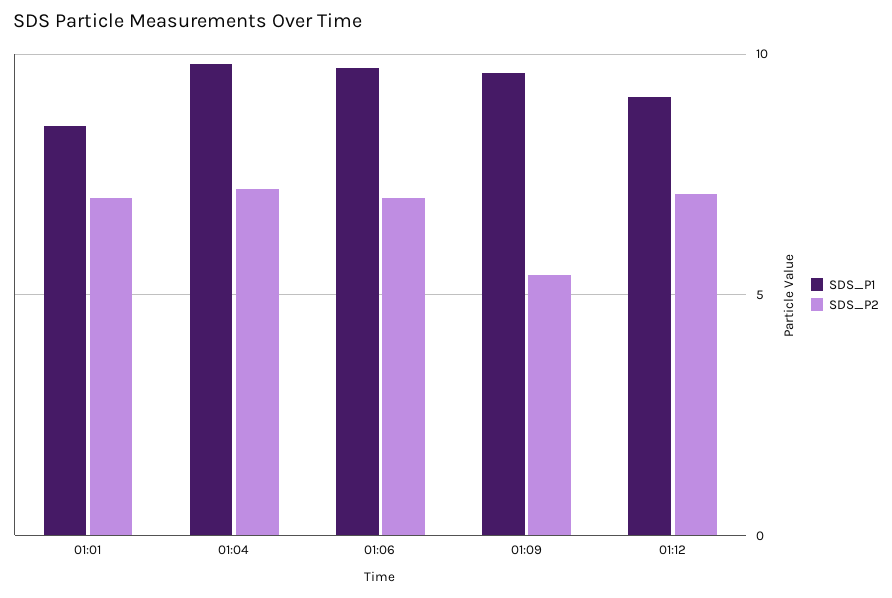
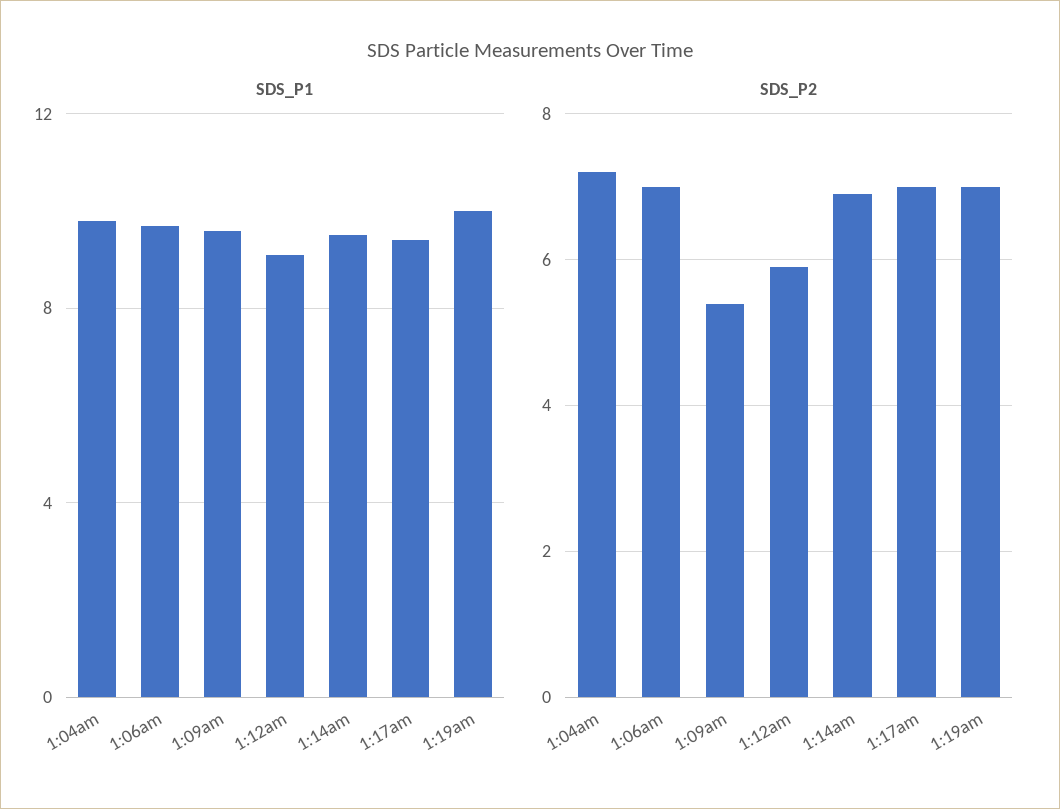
SDS_P1, 01:01: 8.5 -> none
SDS_P2, 01:01: 7 -> none
SDS_P2, 01:12: 7 -> 6
SDS_P1, 1:14am: none -> 9.5
SDS_P1, 1:17am: none -> 9.5
SDS_P1, 1:19am: none -> 10
SDS_P2, 1:14am: none -> 7
SDS_P2, 1:17am: none -> 7
SDS_P2, 1:19am: none -> 7

